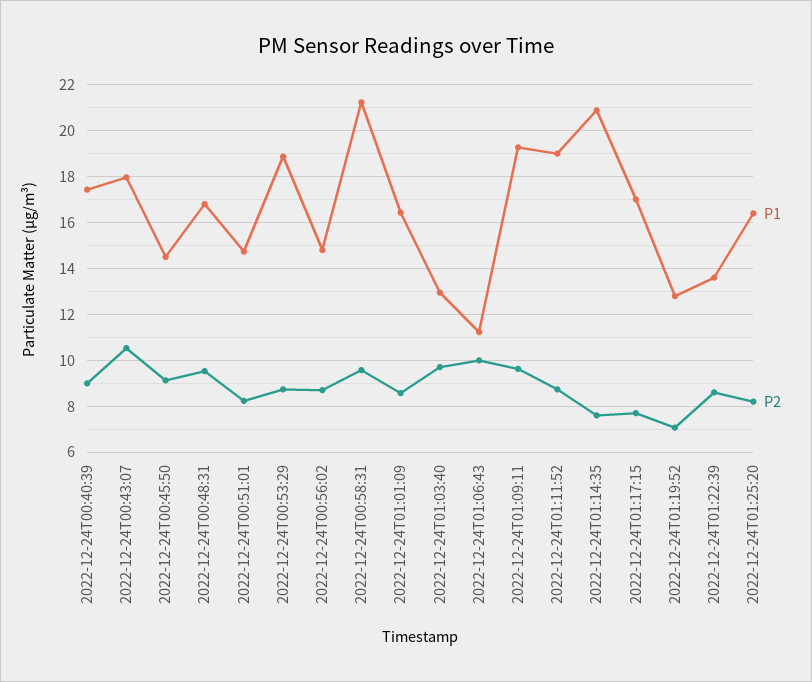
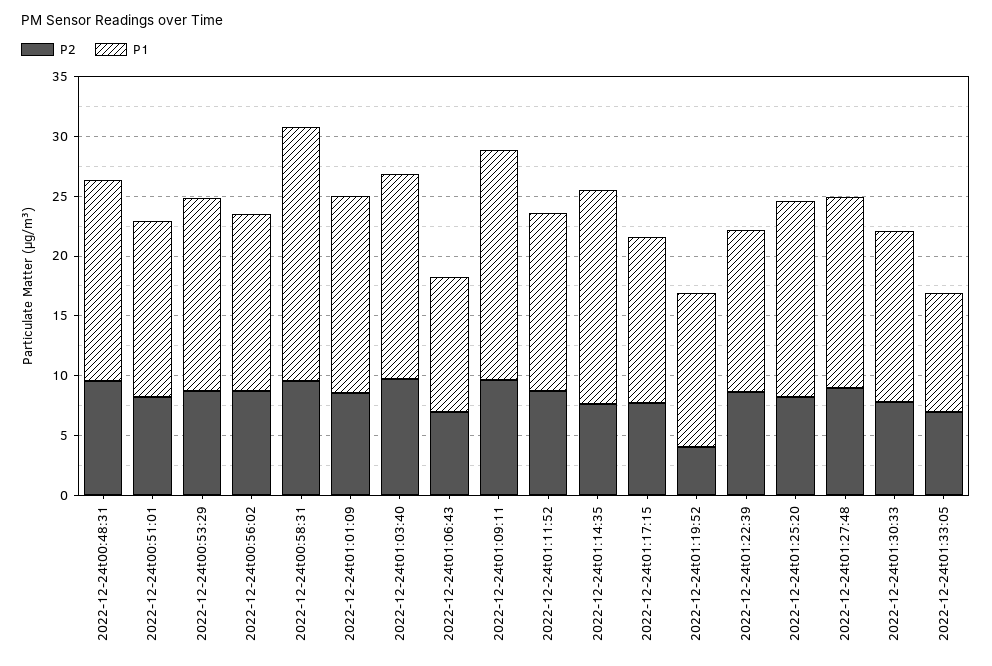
P1, 2022-12-24T00:40:39: 17.5 -> none
P2, 2022-12-24T00:40:39: 9 -> none
P1, 2022-12-24T00:43:07: 18 -> none
P2, 2022-12-24T00:43:07: 10.5 -> none
P1, 2022-12-24T00:45:50: 14.5 -> none
P2, 2022-12-24T00:45:50: 9 -> none
P1, 2022-12-24T00:53:29: 19 -> 16
P1, 2022-12-24T01:03:40: 13 -> 17
P2, 2022-12-24T01:06:43: 10 -> 7
P1, 2022-12-24T01:11:52: 19 -> 15
P1, 2022-12-24T01:14:35: 21 -> 18
P1, 2022-12-24T01:17:15: 17 -> 14
P2, 2022-12-24T01:19:52: 7 -> 4
P2, 2022-12-24t01:27:48: none -> 9
P1, 2022-12-24t01:27:48: none -> 16
P2, 2022-12-24t01:30:33: none -> 8
P1, 2022-12-24t01:30:33: none -> 14
P2, 2022-12-24t01:33:05: none -> 7
P1, 2022-12-24t01:33:05: none -> 10

